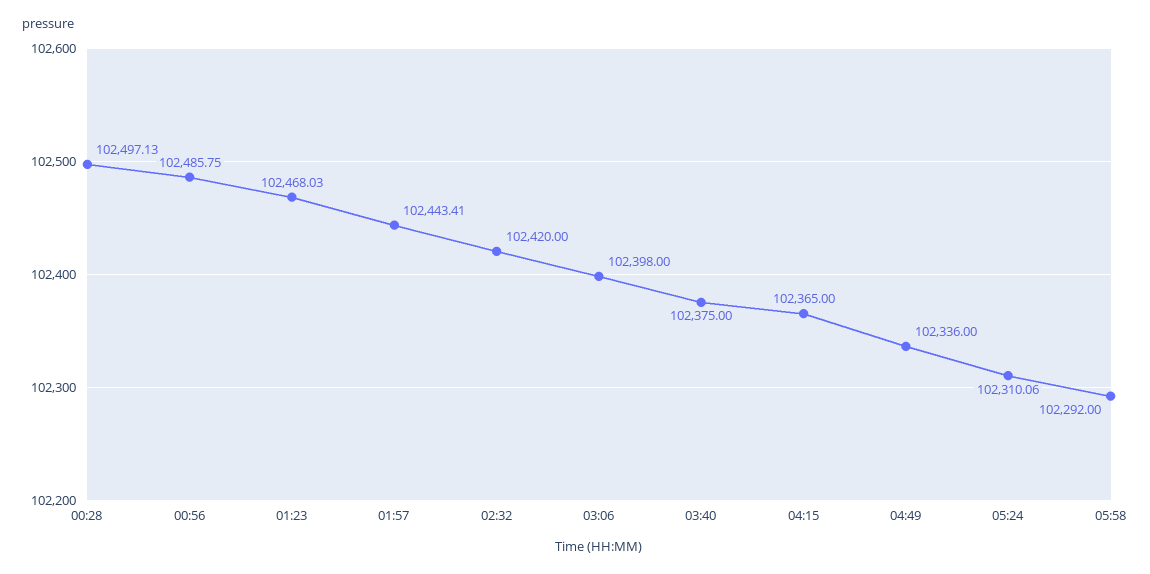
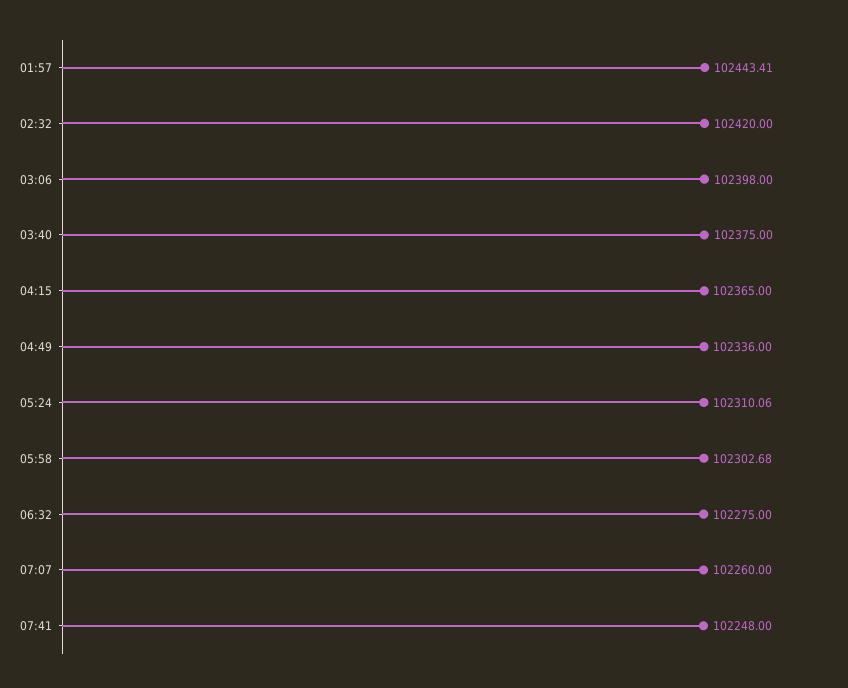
00:28: 102497.13 -> none
00:56: 102485.75 -> none
01:23: 102468.03 -> none
05:58: 102292 -> 102302.68
06:32: none -> 102275
07:07: none -> 102260
07:41: none -> 102248

